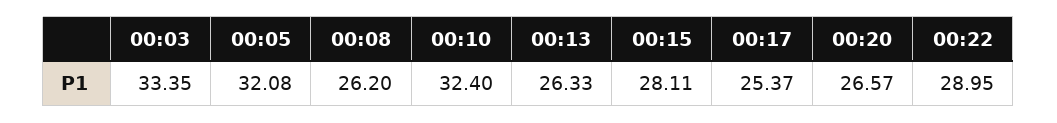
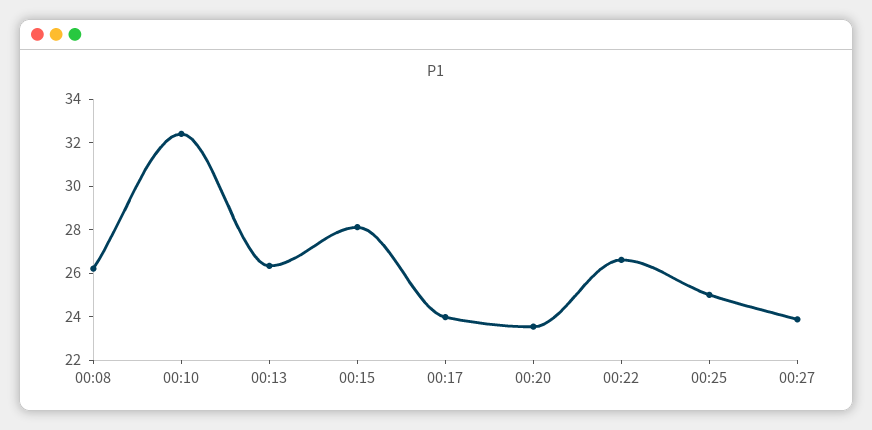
00:03: 33.35 -> none
00:05: 32.08 -> none
00:17: 25.37 -> 24
00:20: 26.57 -> 23.5
00:22: 28.95 -> 26.5
00:25: none -> 25
00:27: none -> 24

